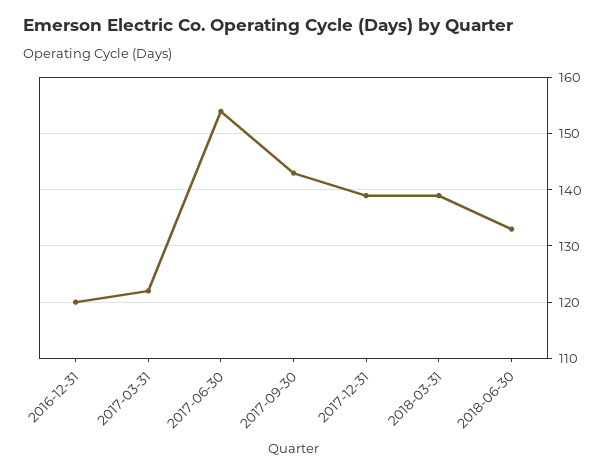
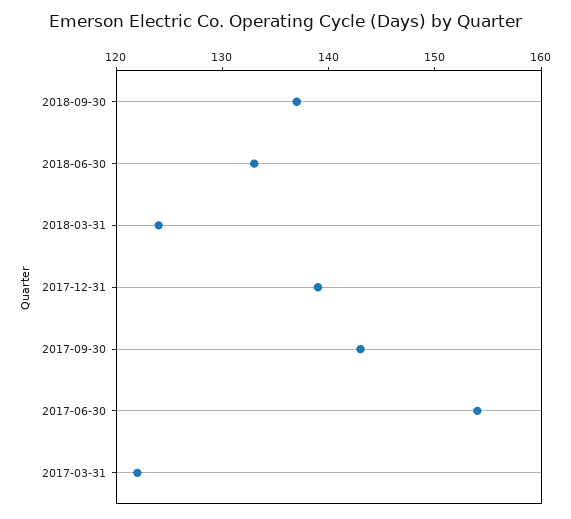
2016-12-31: 120 -> none
2018-03-31: 140 -> 124
2018-09-30: none -> 137

